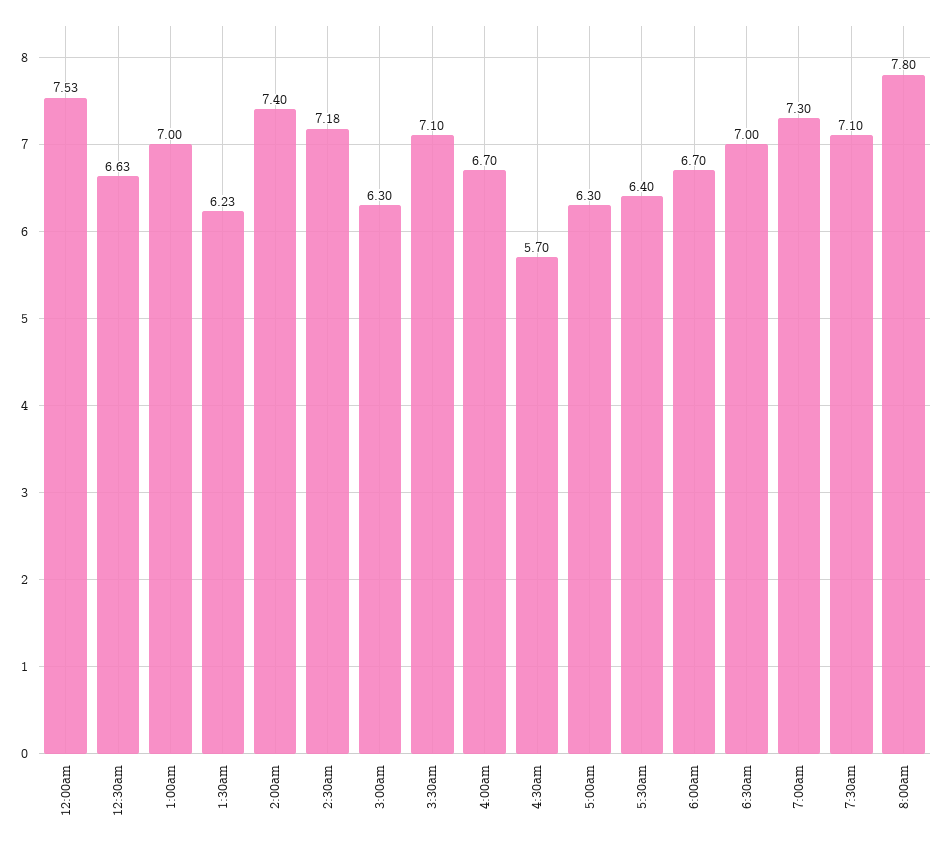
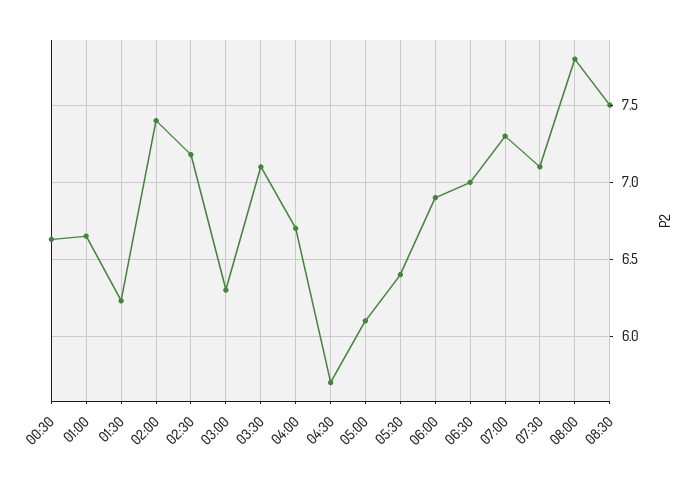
12:00am: 7.53 -> none
1:00am: 7 -> 6.65
5:00am: 6.3 -> 6.1
6:00am: 6.7 -> 6.9
08:30: none -> 7.5

